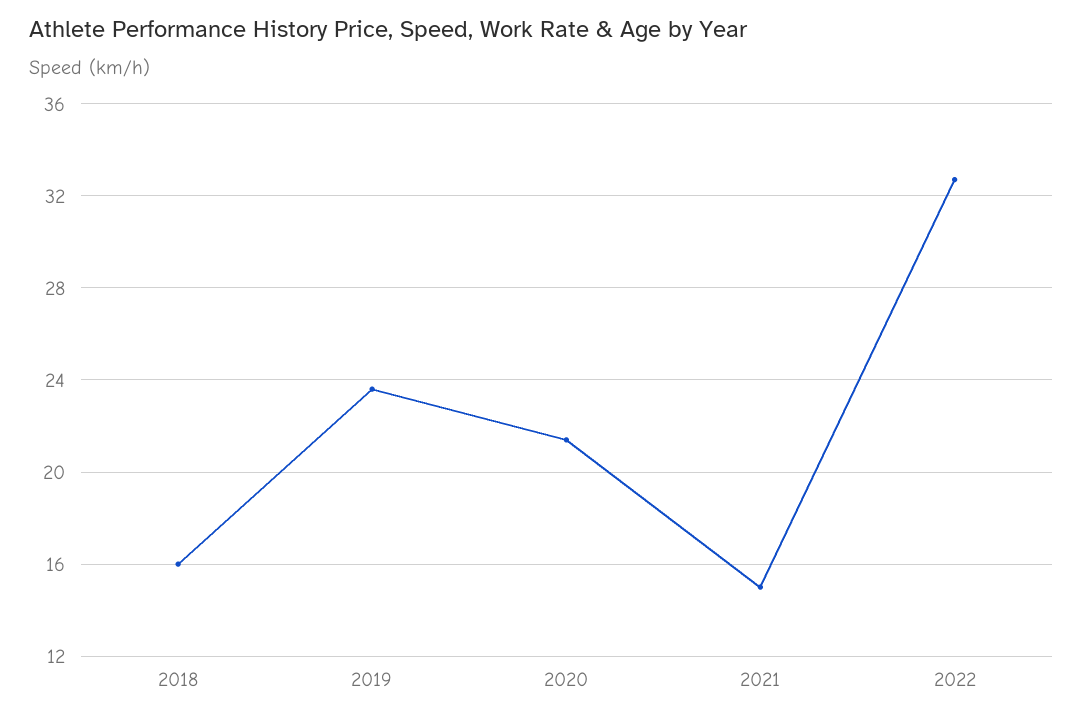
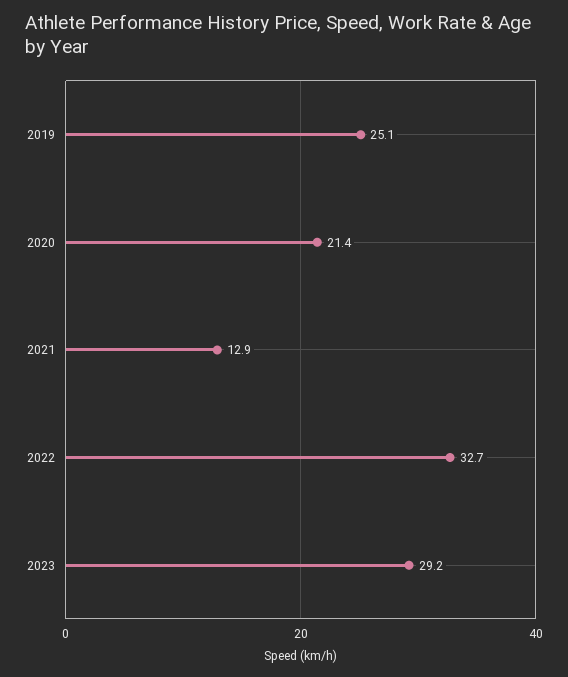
2018: 16 -> none
2019: 23.5 -> 25.1
2021: 15 -> 12.9
2023: none -> 29.2

